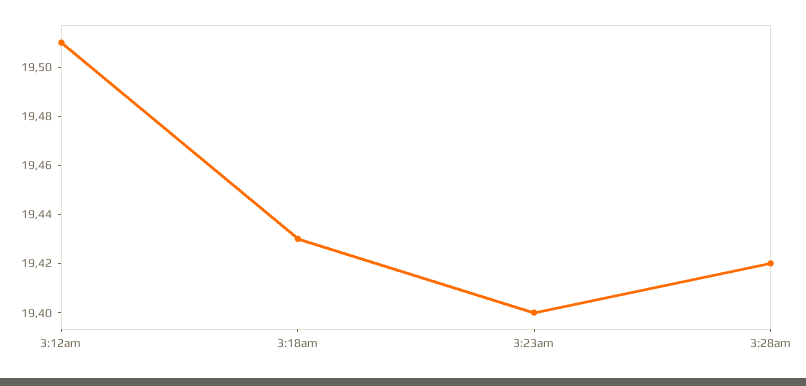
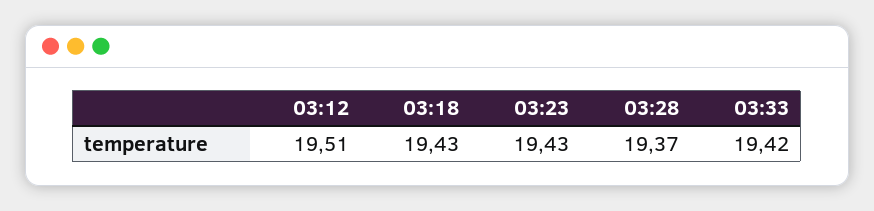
3:23am: 19.4 -> 19.43
3:28am: 19.42 -> 19.37
03:33: none -> 19.42

